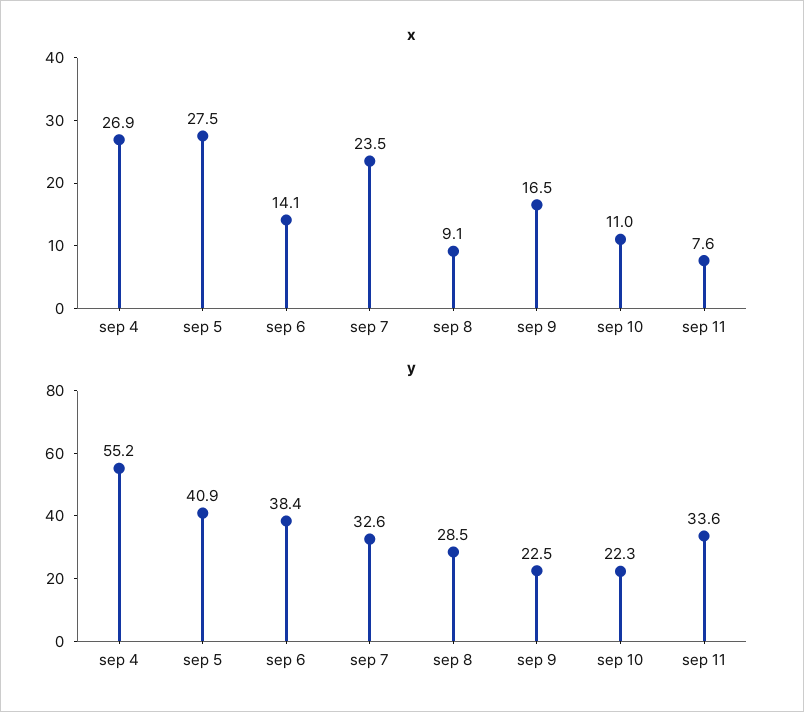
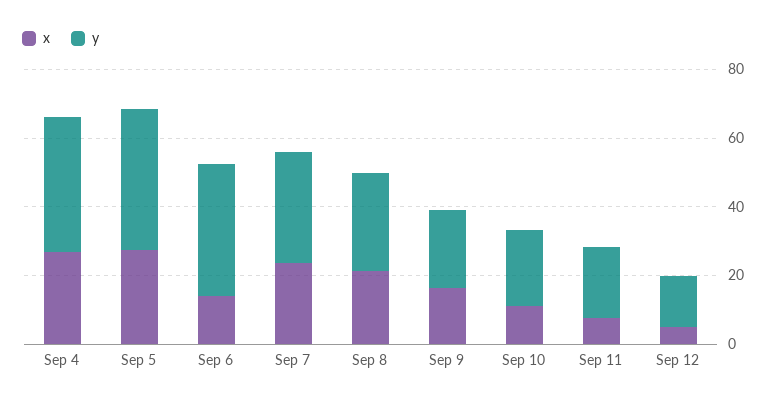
x, sep 8: 9.1 -> 20
y, sep 4: 55.2 -> 40
y, sep 11: 33.6 -> 20
x, Sep 12: none -> 5
y, Sep 12: none -> 15

